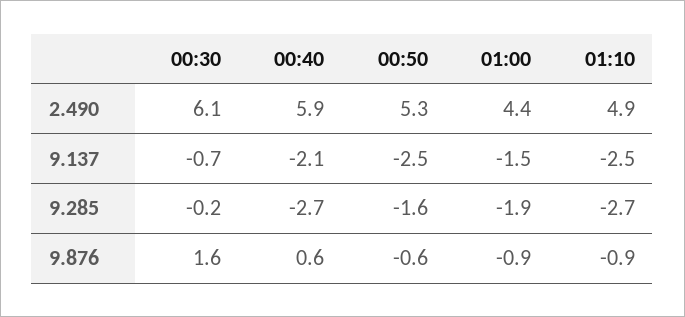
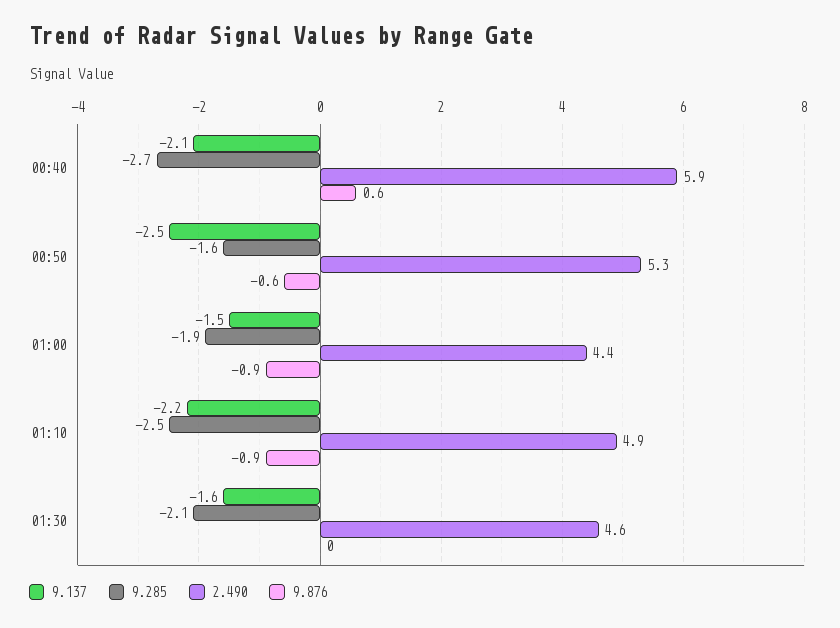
2.490, 00:30: 6.1 -> none
9.137, 00:30: -0.7 -> none
9.137, 01:10: -2.5 -> -2.2
9.285, 00:30: -0.2 -> none
9.285, 01:10: -2.7 -> -2.5
9.876, 00:30: 1.6 -> none
9.137, 01:30: none -> -1.6
9.285, 01:30: none -> -2.1
2.490, 01:30: none -> 4.6
9.876, 01:30: none -> 0

